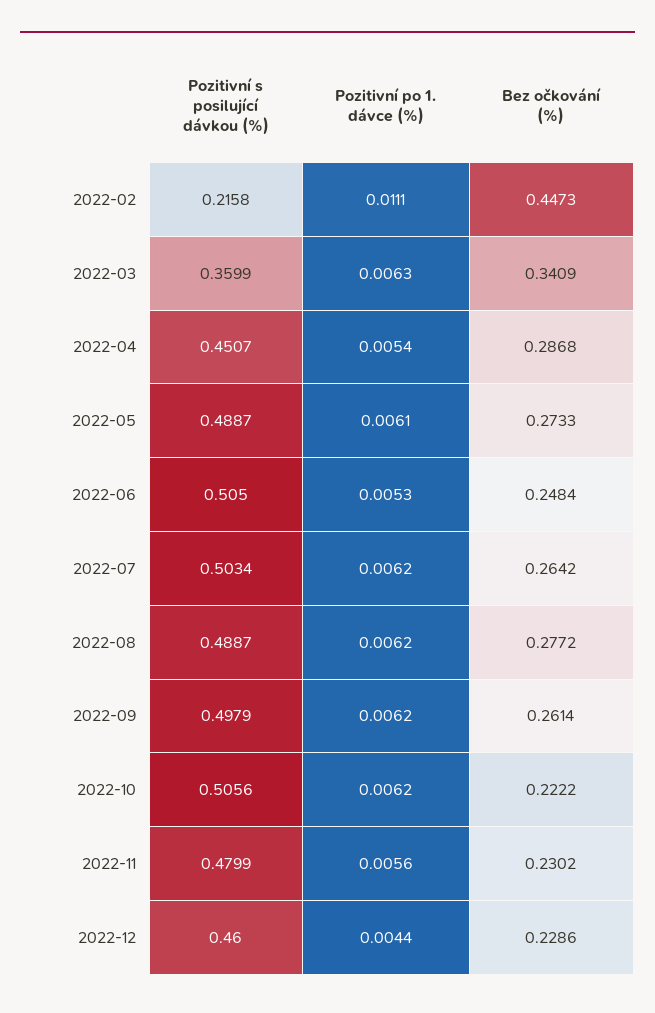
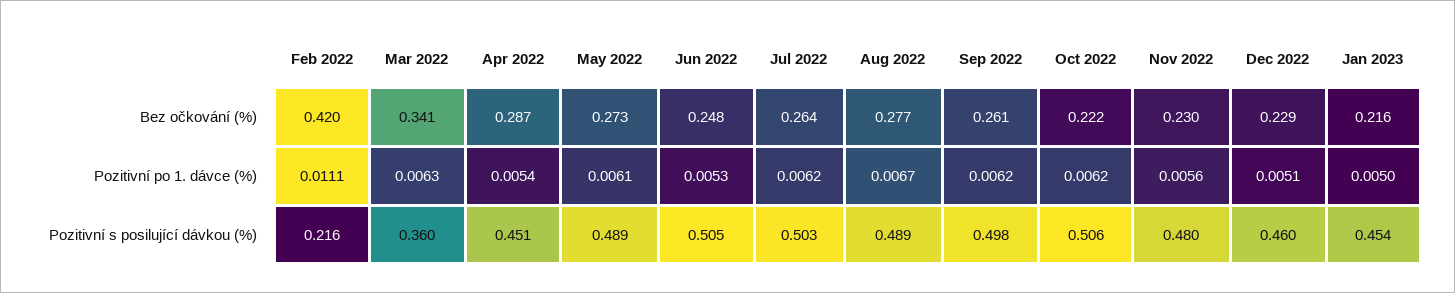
Bez očkování (%), 2022-02: 0.4473 -> 0.42
Pozitivní po 1. dávce (%), 2022-08: 0.0062 -> 0.0067
Pozitivní po 1. dávce (%), 2022-12: 0.0044 -> 0.0051
Bez očkování (%), Jan 2023: none -> 0.216
Pozitivní po 1. dávce (%), Jan 2023: none -> 0.005
Pozitivní s posilující dávkou (%), Jan 2023: none -> 0.454

